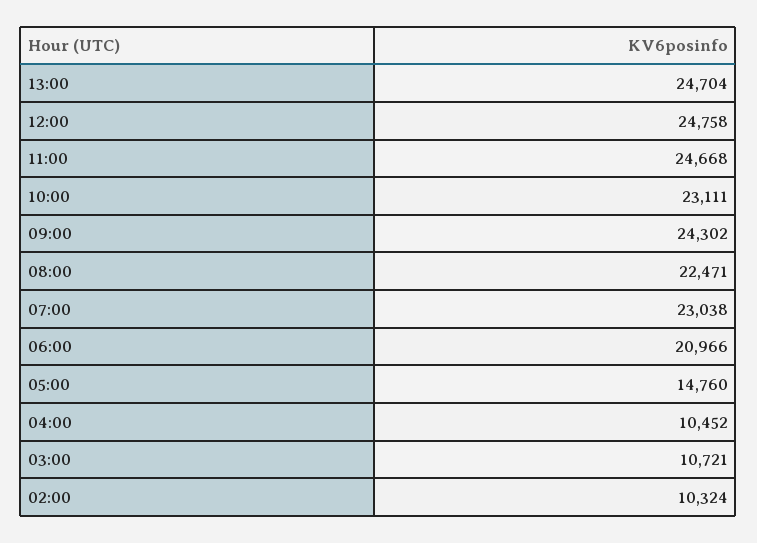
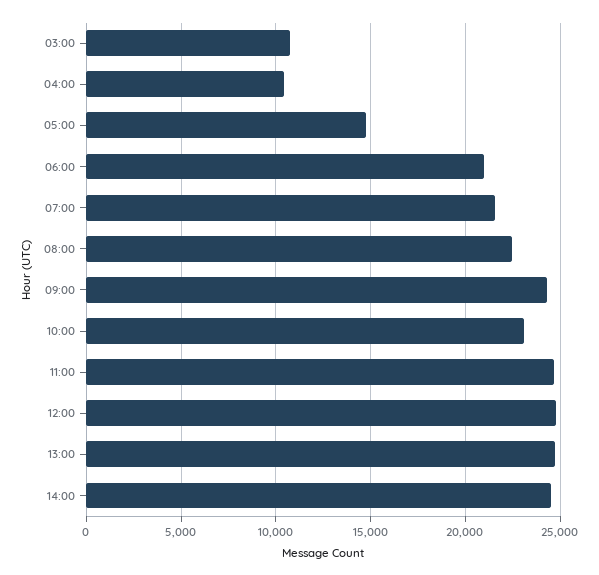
07:00: 23038 -> 21500
02:00: 10324 -> none
14:00: none -> 24500

